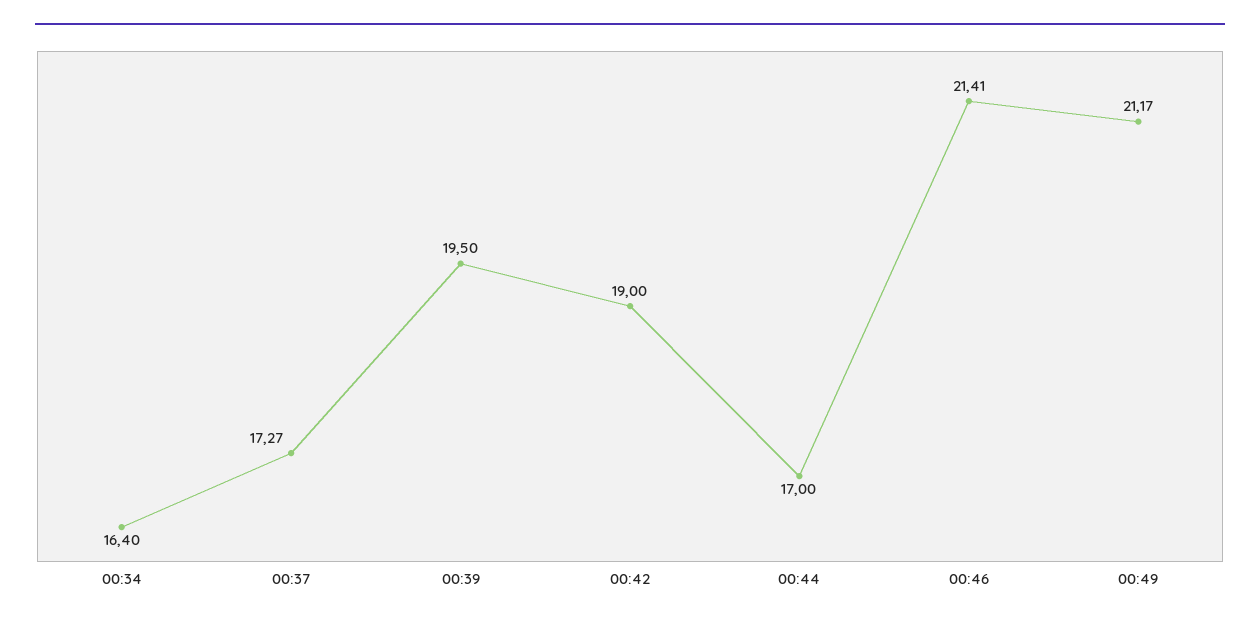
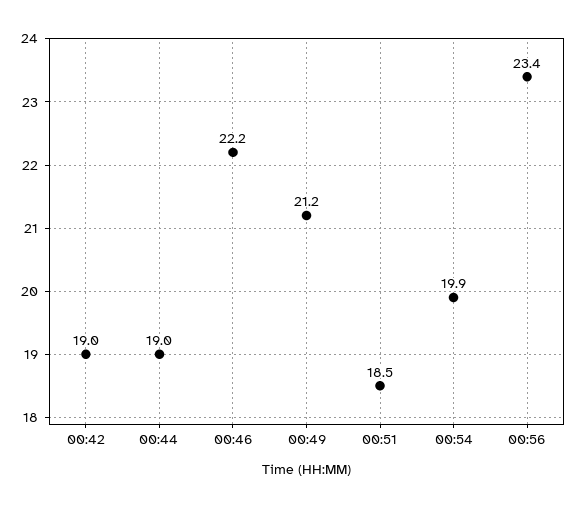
00:34: 16.4 -> none
00:37: 17.27 -> none
00:39: 19.5 -> none
00:44: 17 -> 19
00:46: 21.41 -> 22.2
00:51: none -> 18.5
00:54: none -> 19.9
00:56: none -> 23.4

